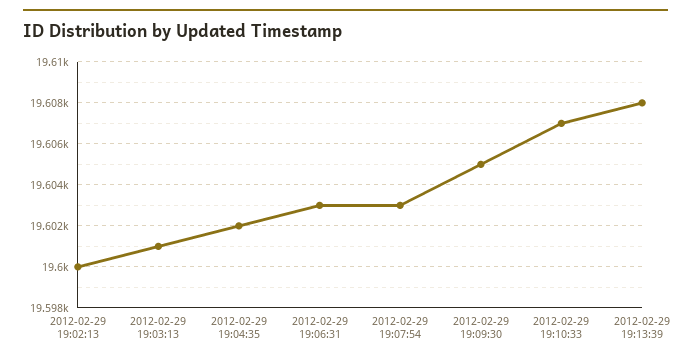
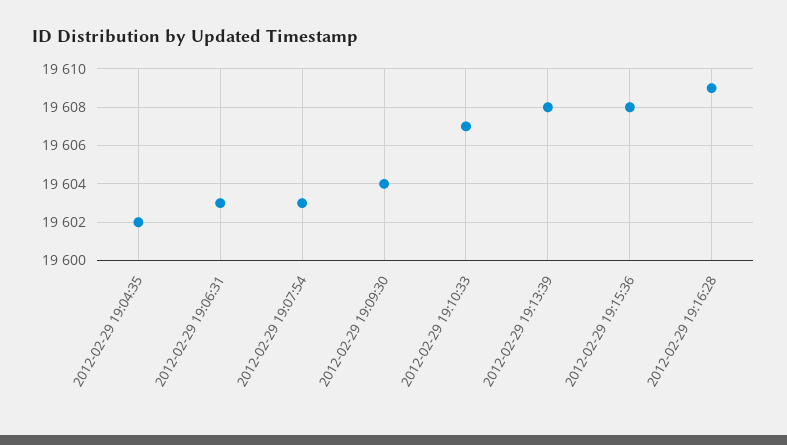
2012-02-29 19:02:13: 19600 -> none
2012-02-29 19:03:13: 19601 -> none
2012-02-29 19:09:30: 19605 -> 19604
2012-02-29 19:15:36: none -> 19608
2012-02-29 19:16:28: none -> 19609

